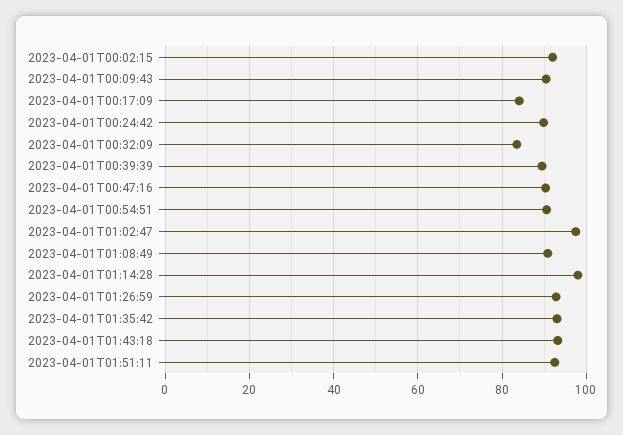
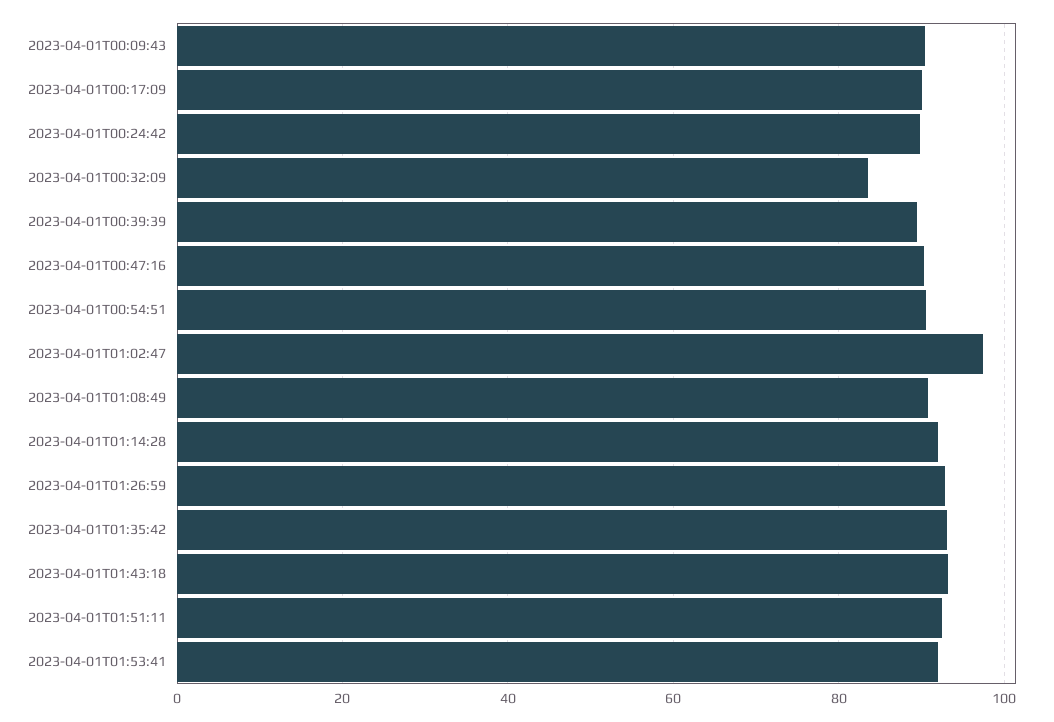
2023-04-01T00:02:15: 92 -> none
2023-04-01T00:17:09: 84 -> 90
2023-04-01T01:14:28: 98 -> 92
2023-04-01T01:53:41: none -> 92

